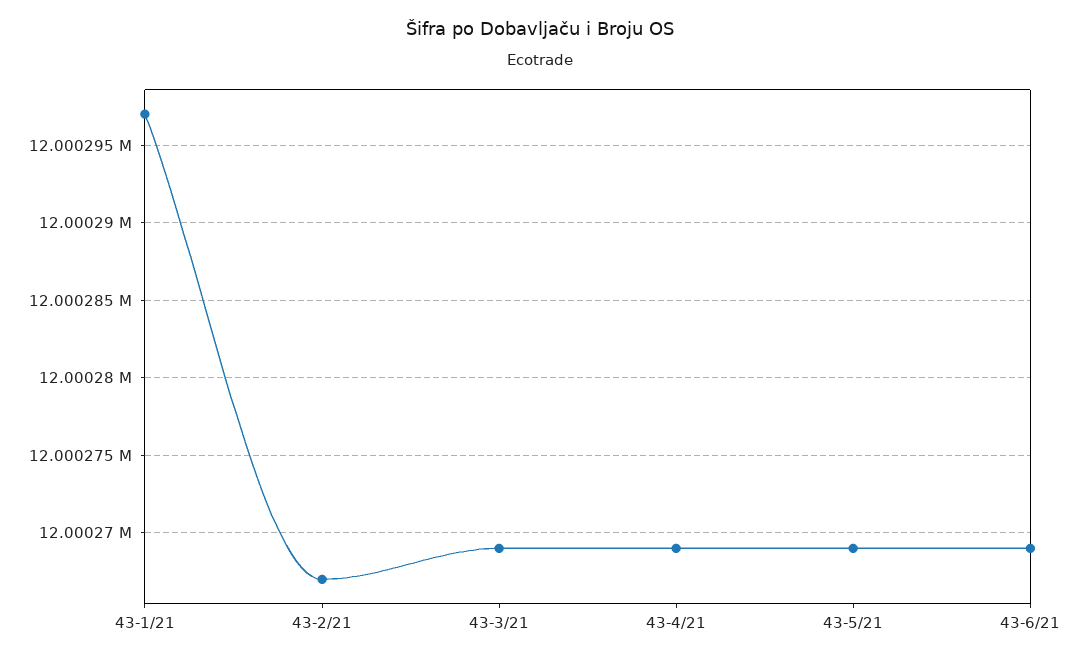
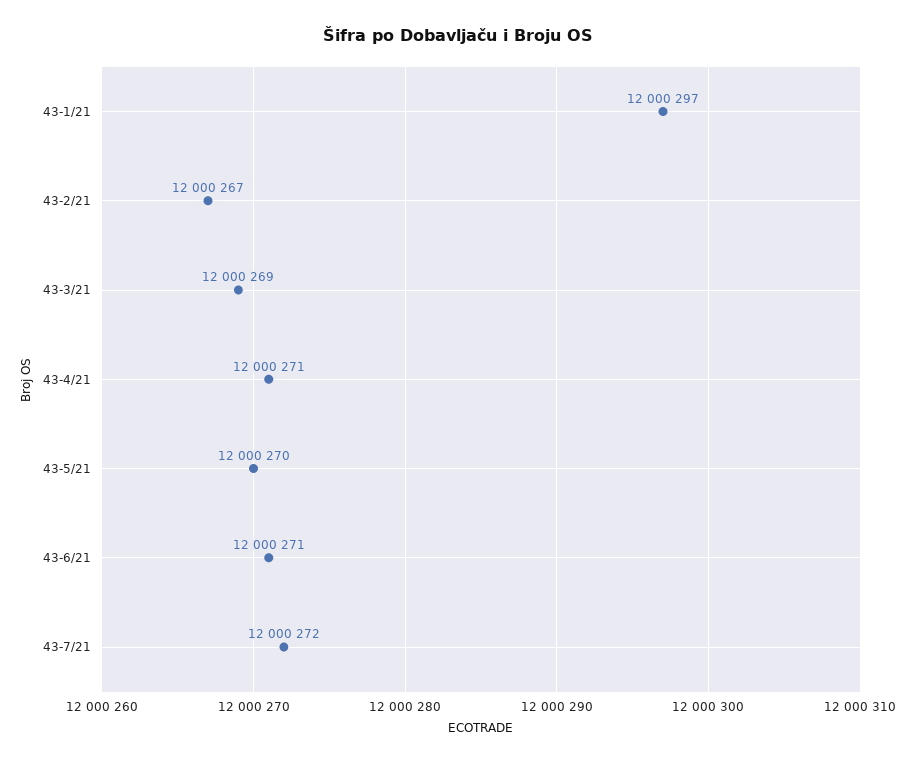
43-4/21: 12000269 -> 12000271
43-5/21: 12000269 -> 12000270
43-6/21: 12000269 -> 12000271
43-7/21: none -> 12000272

